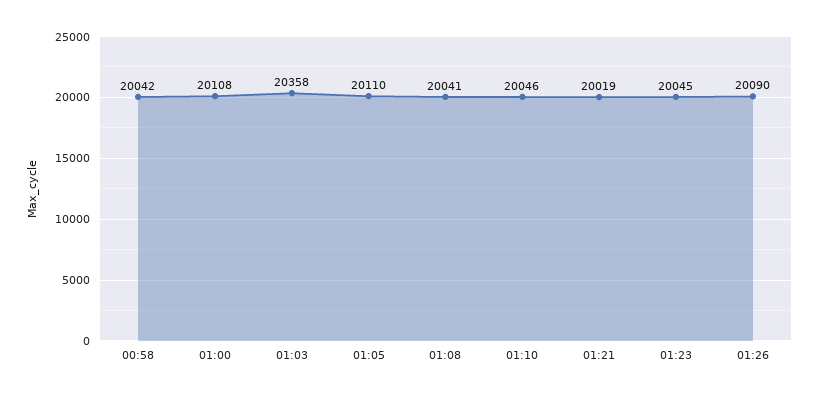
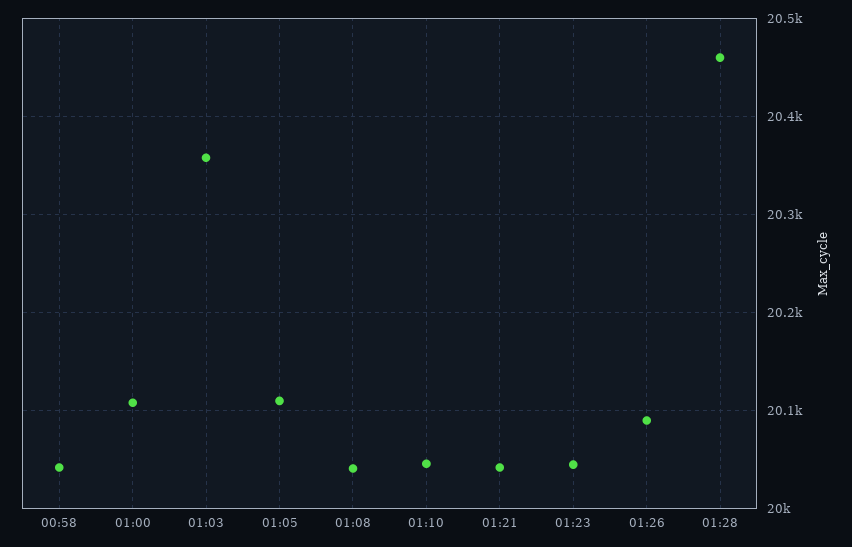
01:21: 20019 -> 20040
01:28: none -> 20460

